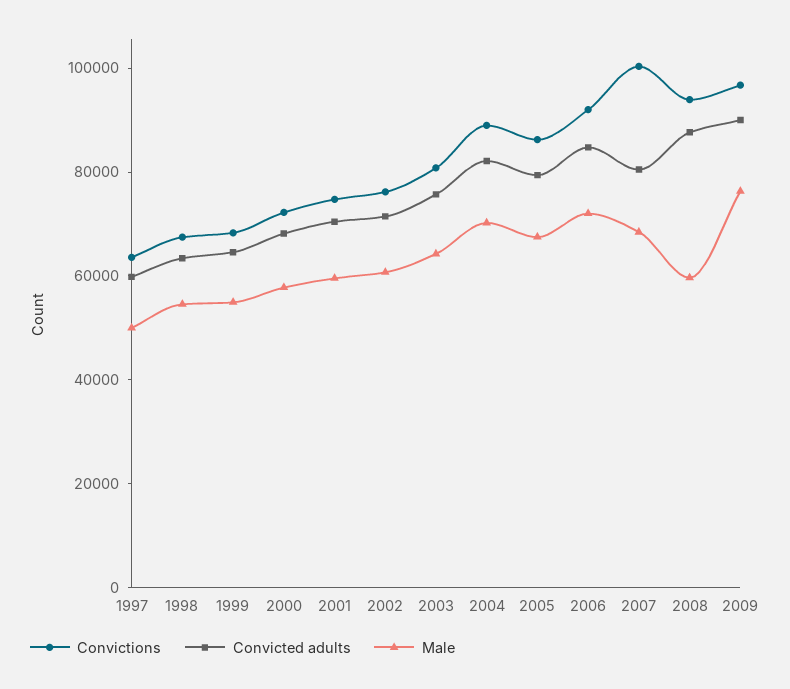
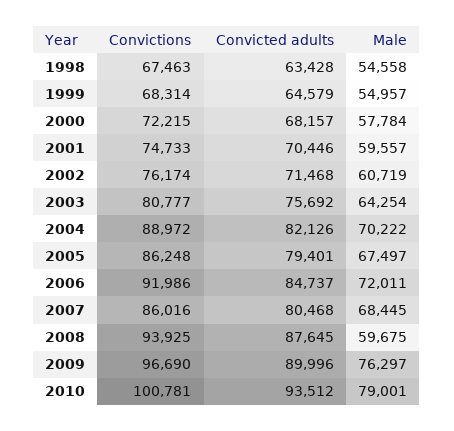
Convictions, 1997: 65000 -> none
Convicted adults, 1997: 60000 -> none
Male, 1997: 50000 -> none
Convictions, 2007: 100000 -> 86016
Convictions, 2010: none -> 100781
Convicted adults, 2010: none -> 93512
Male, 2010: none -> 79001

